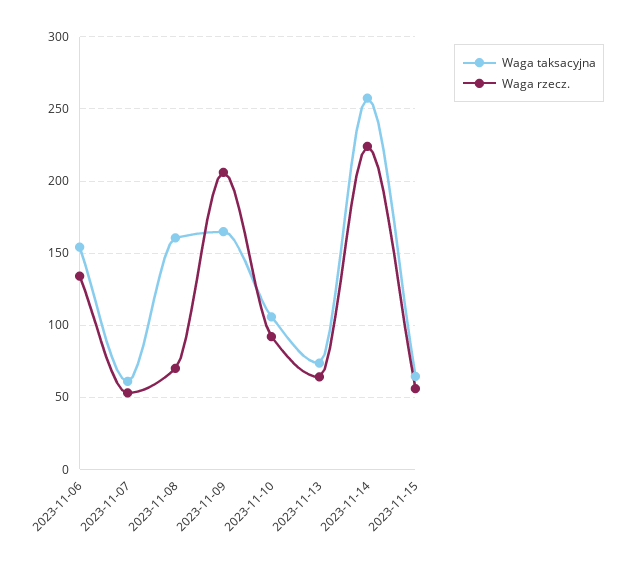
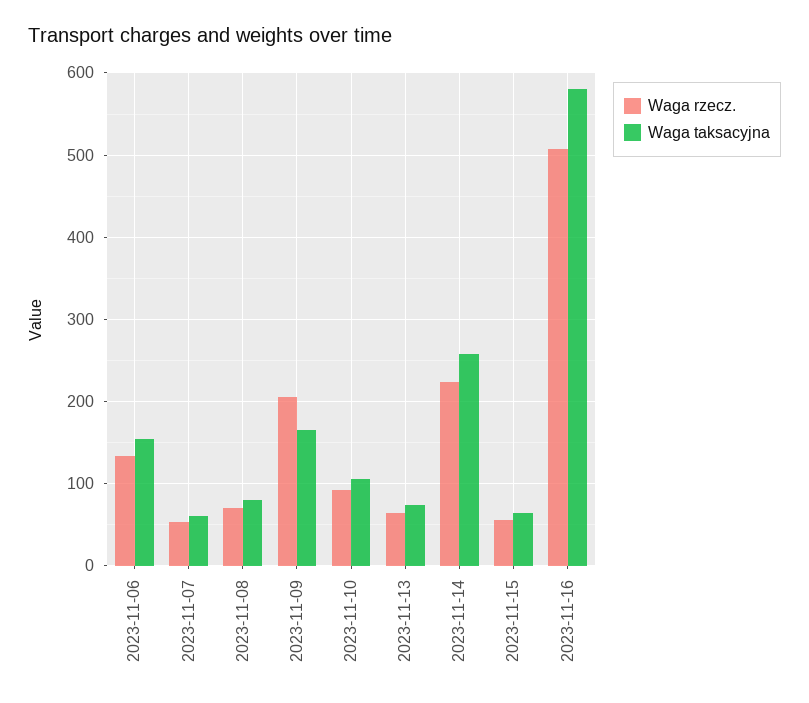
Waga taksacyjna, 2023-11-08: 160 -> 80
Waga rzecz., 2023-11-16: none -> 510
Waga taksacyjna, 2023-11-16: none -> 580

